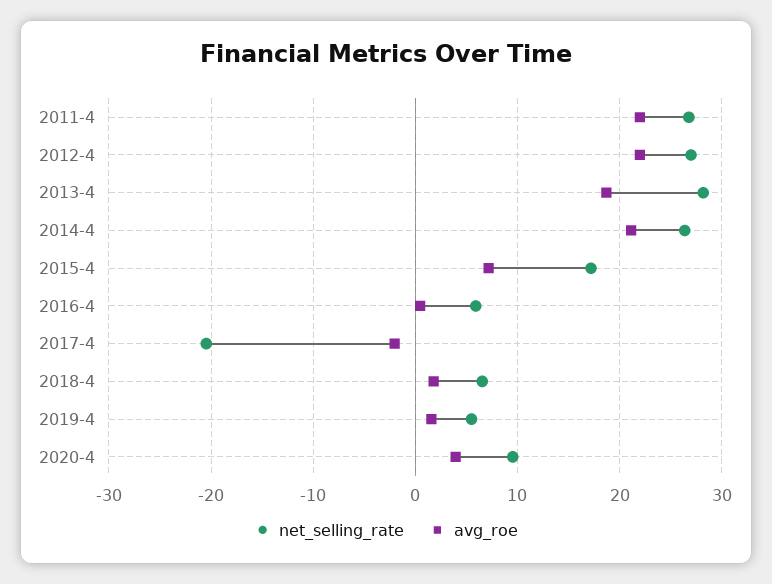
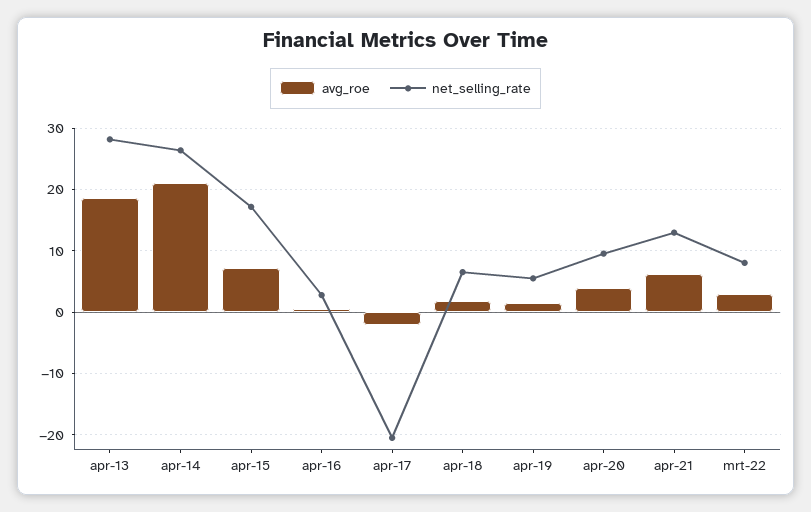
net_selling_rate, 2011-4: 27 -> none
avg_roe, 2011-4: 22 -> none
net_selling_rate, 2012-4: 27 -> none
avg_roe, 2012-4: 22 -> none
net_selling_rate, 2016-4: 6 -> 3
avg_roe, apr-21: none -> 6
net_selling_rate, apr-21: none -> 13
avg_roe, mrt-22: none -> 3
net_selling_rate, mrt-22: none -> 8

